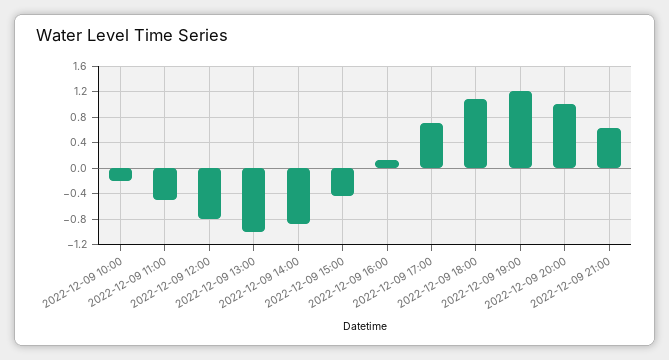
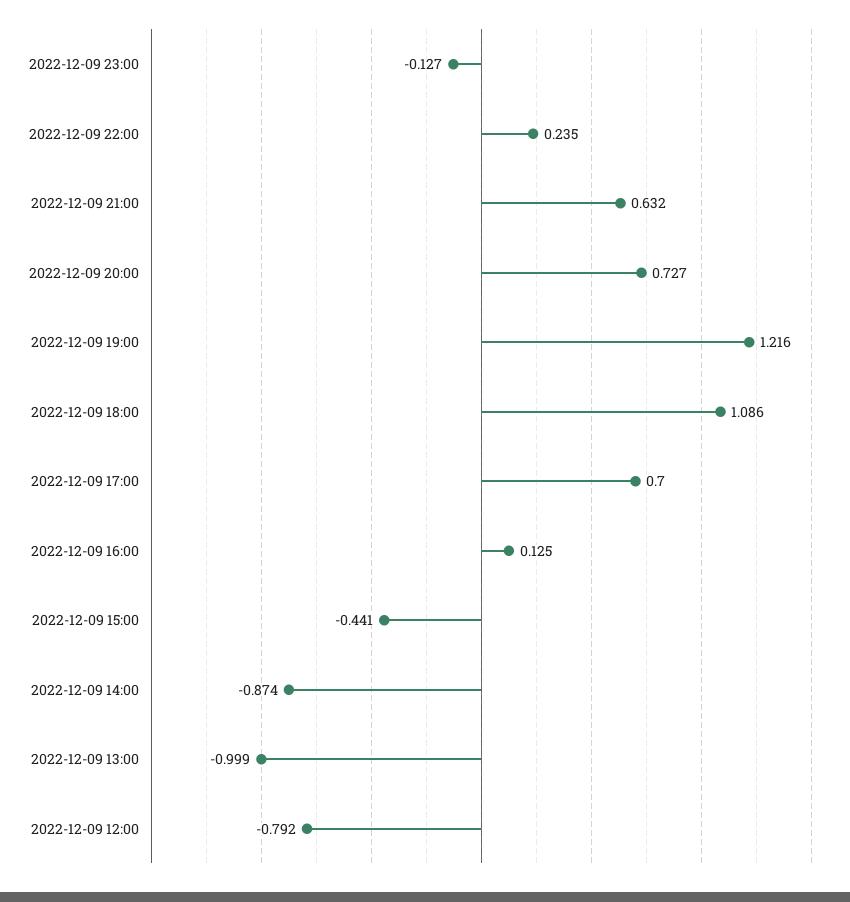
2022-12-09 10:00: -0.2 -> none
2022-12-09 11:00: -0.5 -> none
2022-12-09 20:00: 1 -> 0.727
2022-12-09 23:00: none -> -0.127
2022-12-09 22:00: none -> 0.235

